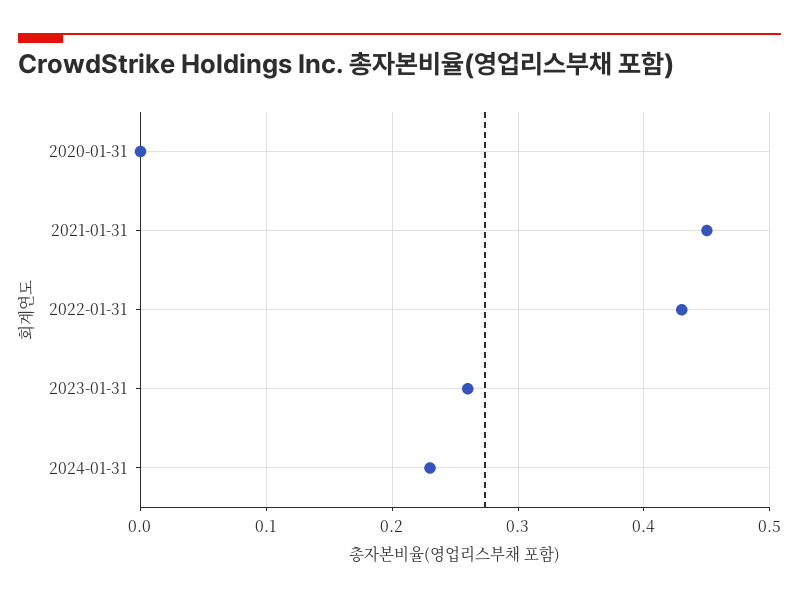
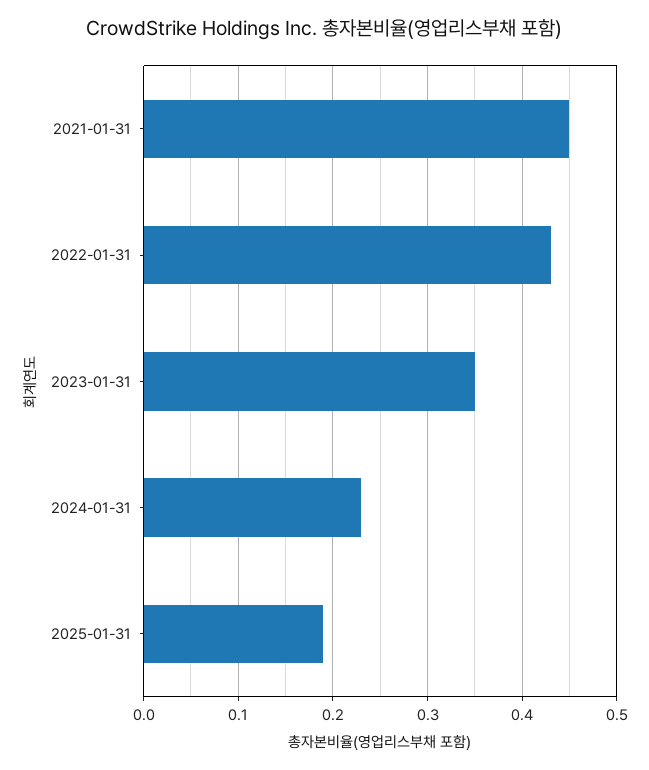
2020-01-31: 0 -> none
2023-01-31: 0.26 -> 0.35
2025-01-31: none -> 0.19

